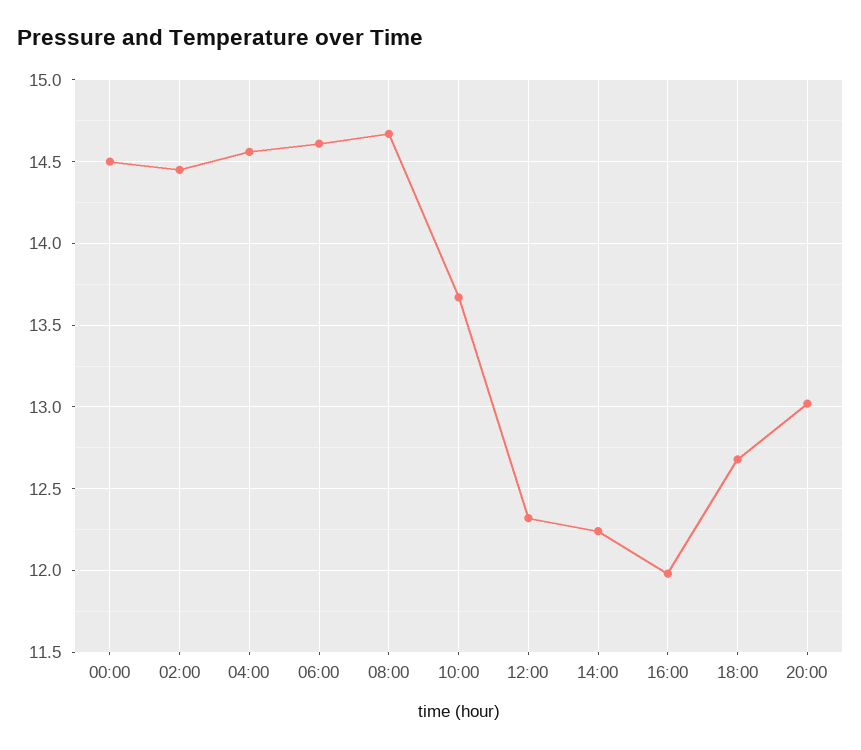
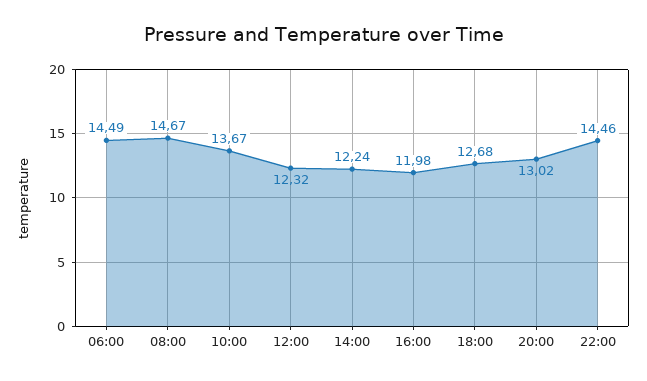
00:00: 14.5 -> none
02:00: 14.45 -> none
04:00: 14.55 -> none
06:00: 14.6 -> 14.49
22:00: none -> 14.46

